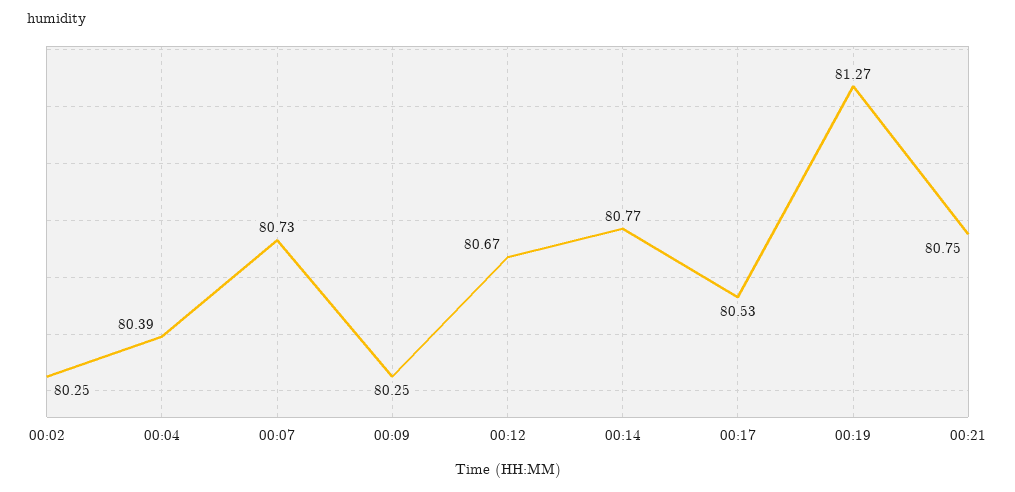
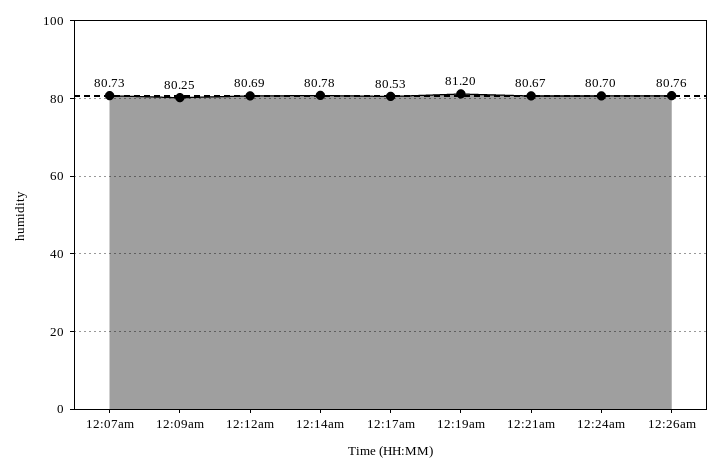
00:02: 80.25 -> none
00:04: 80.39 -> none
00:12: 80.67 -> 80.69
00:14: 80.77 -> 80.78
00:19: 81.27 -> 81.2
00:21: 80.75 -> 80.67
12:24am: none -> 80.7
12:26am: none -> 80.76

